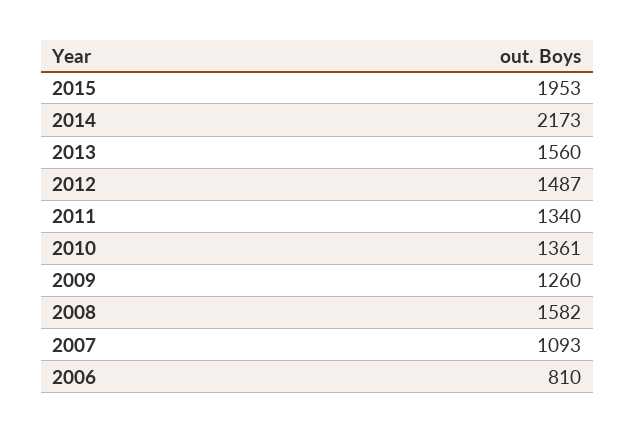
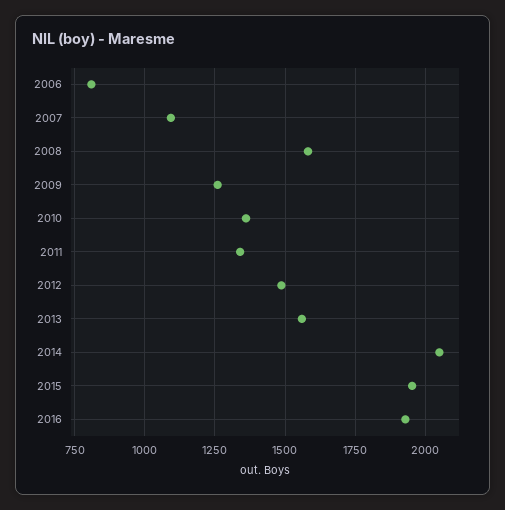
2014: 2173 -> 2050
2016: none -> 1925

